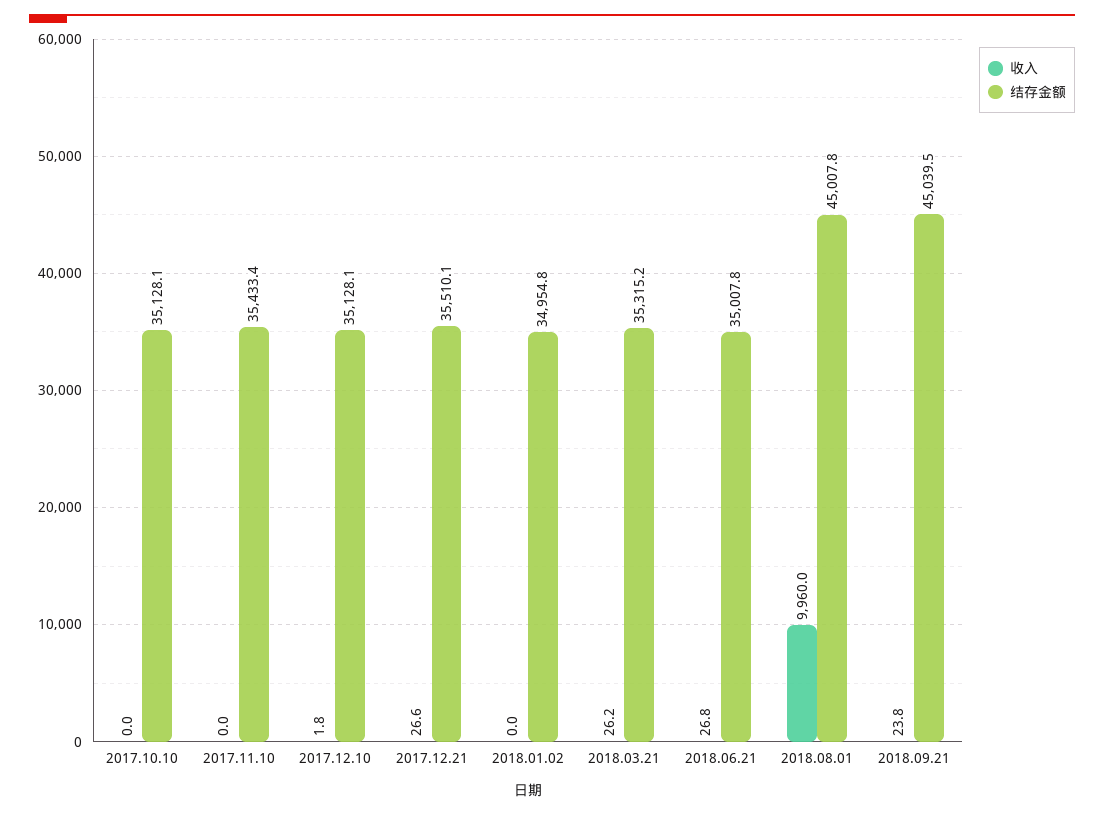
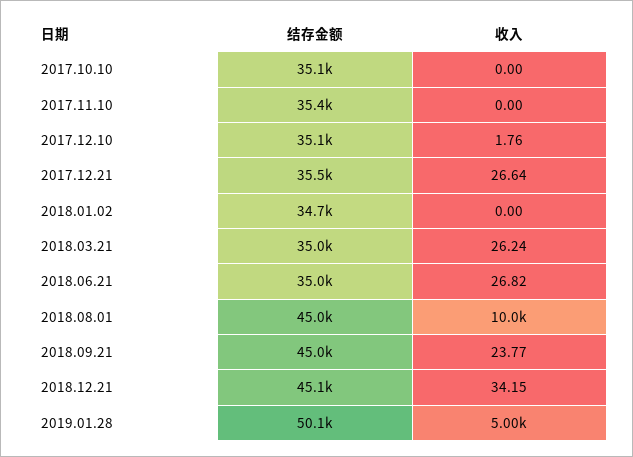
结存金额, 2018.01.02: 34954.8 -> 34700
结存金额, 2018.03.21: 35315.2 -> 35000
收入, 2018.08.01: 9960 -> 10000
结存金额, 2018.12.21: none -> 45100
收入, 2018.12.21: none -> 34.15
结存金额, 2019.01.28: none -> 50100
收入, 2019.01.28: none -> 5000

